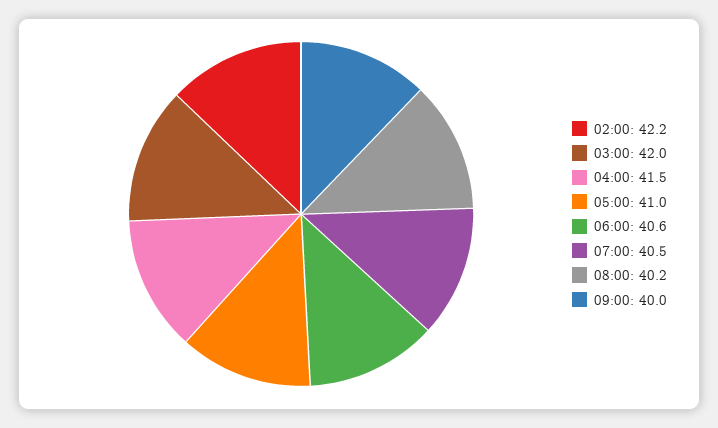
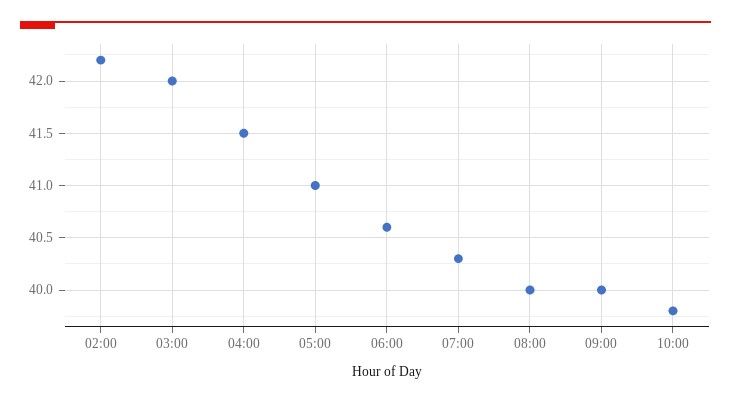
07:00: 40.5 -> 40.3
08:00: 40.2 -> 40
10:00: none -> 39.8

